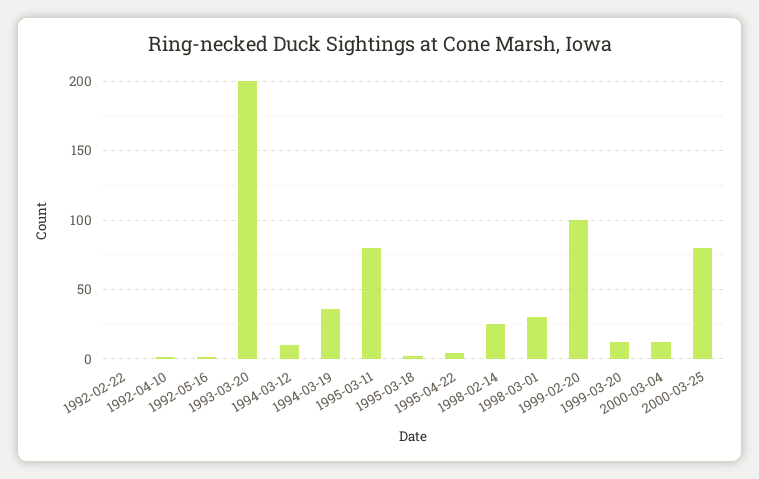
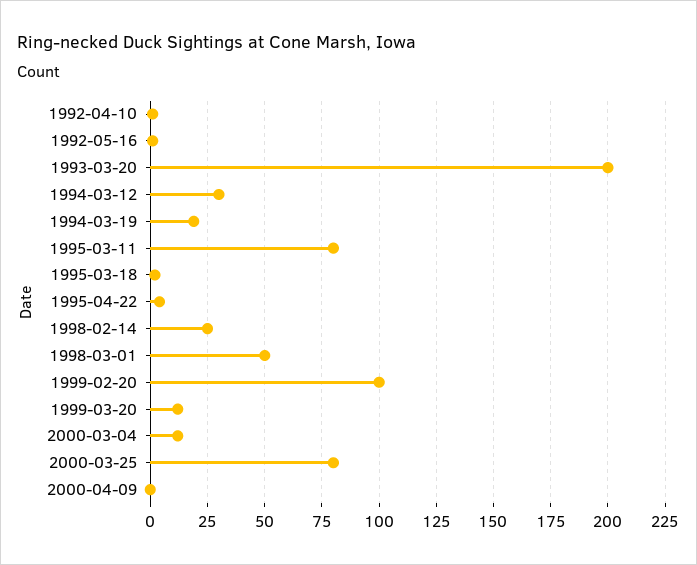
1992-02-22: 0 -> none
1994-03-12: 10 -> 30
1994-03-19: 35 -> 20
1998-03-01: 30 -> 50
2000-04-09: none -> 0

